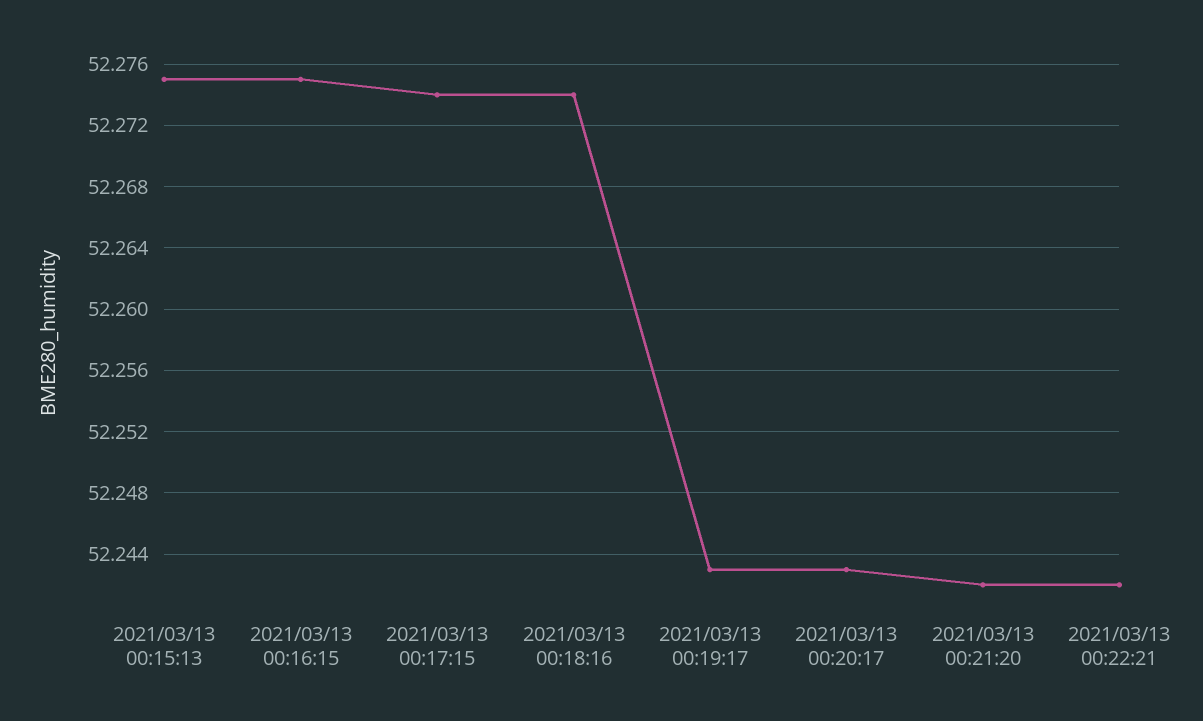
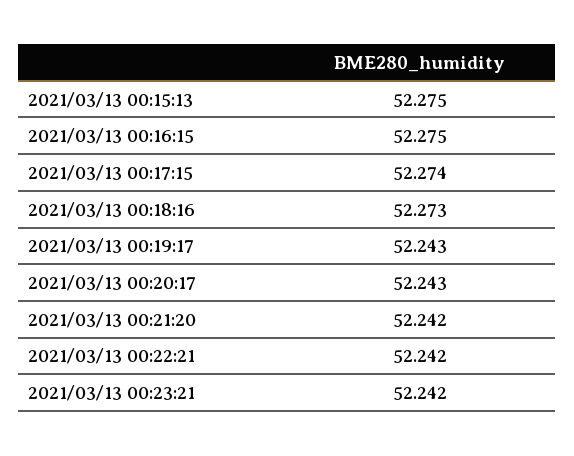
2021/03/13 00:18:16: 52.274 -> 52.273
2021/03/13 00:23:21: none -> 52.242

